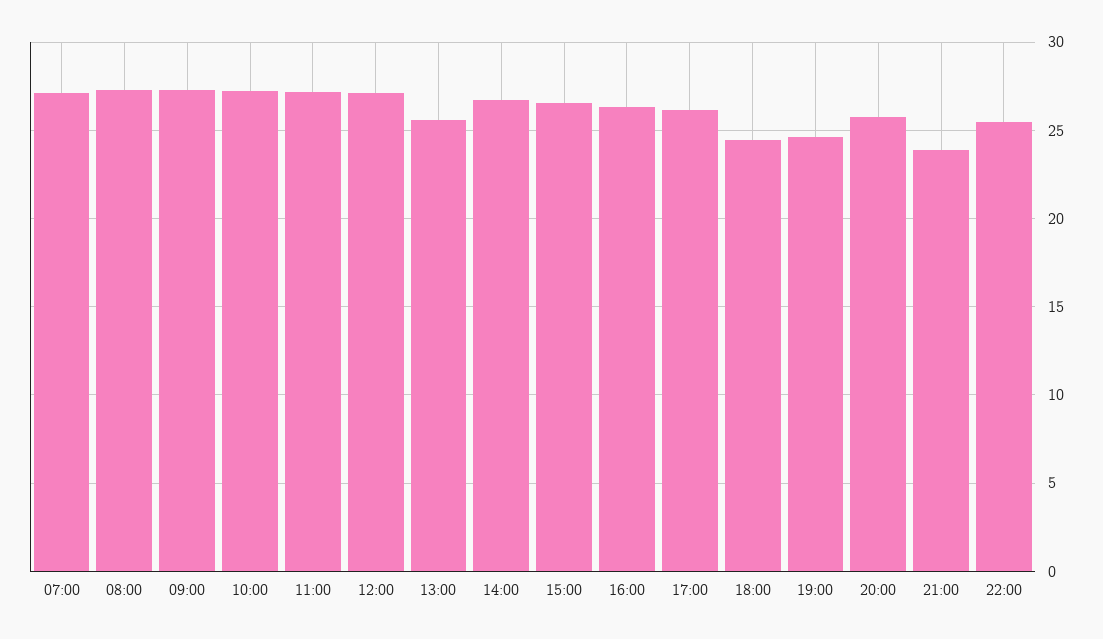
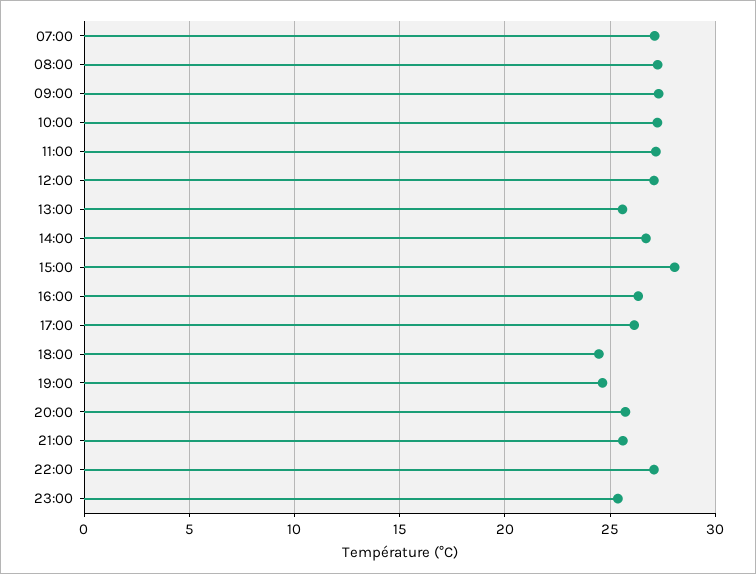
15:00: 26.5 -> 28
21:00: 24 -> 25.5
22:00: 25.5 -> 27
23:00: none -> 25.5

